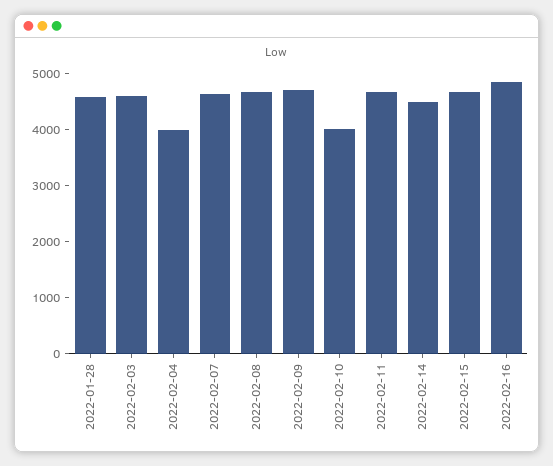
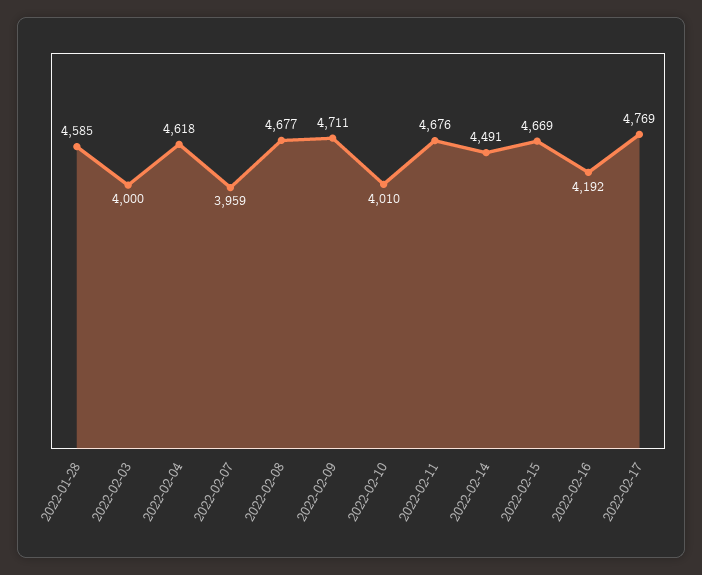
2022-02-03: 4600 -> 4000
2022-02-04: 4000 -> 4618
2022-02-07: 4600 -> 3959
2022-02-16: 4800 -> 4192
2022-02-17: none -> 4769

